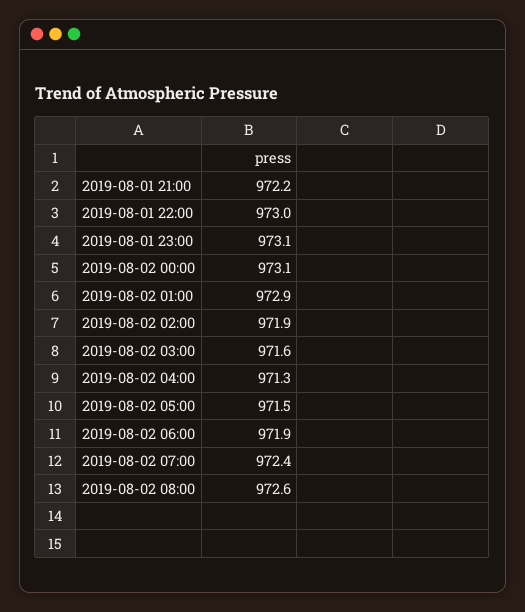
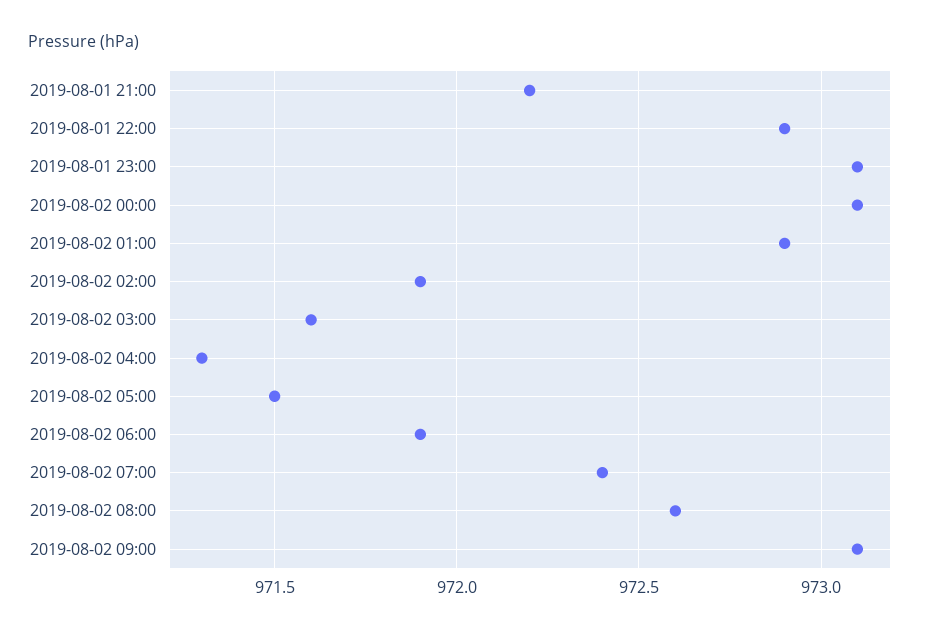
2019-08-01 22:00: 973 -> 972.9
2019-08-02 09:00: none -> 973.1

